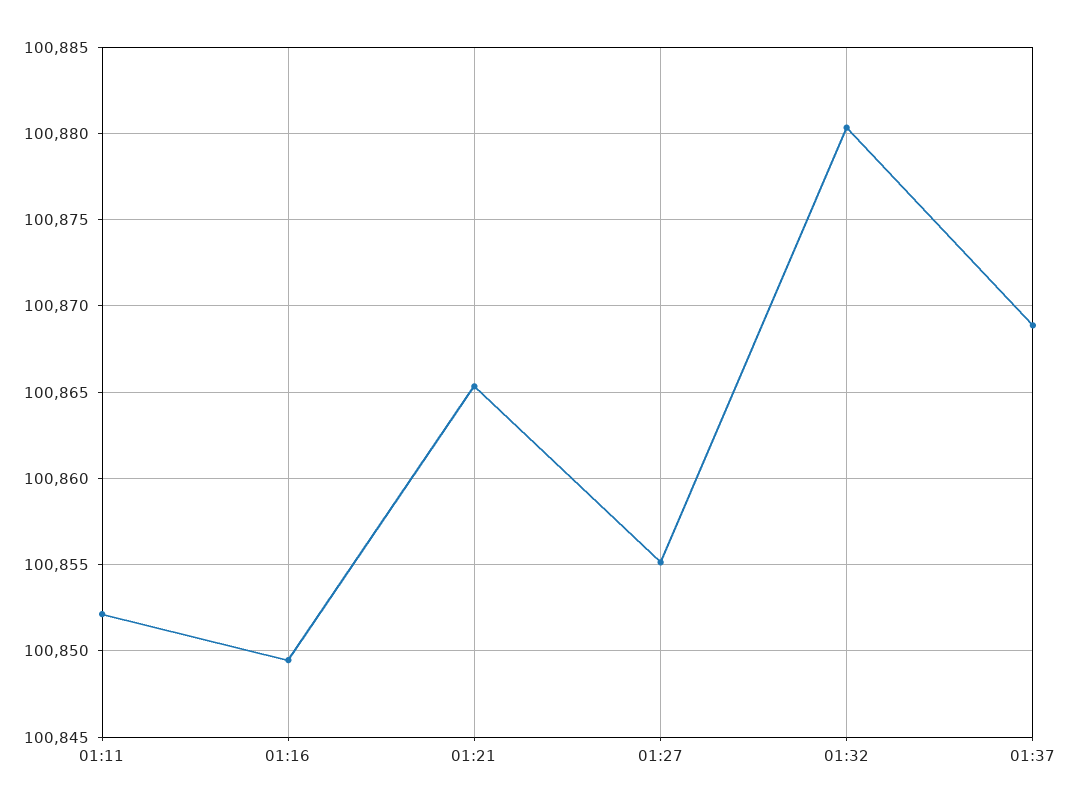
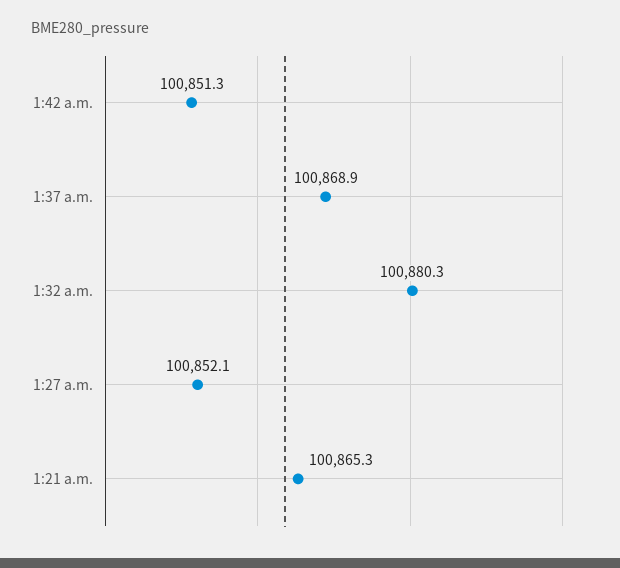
01:11: 100852 -> none
01:16: 100849.5 -> none
01:27: 100855 -> 100852.1
1:42 a.m.: none -> 100851.3

